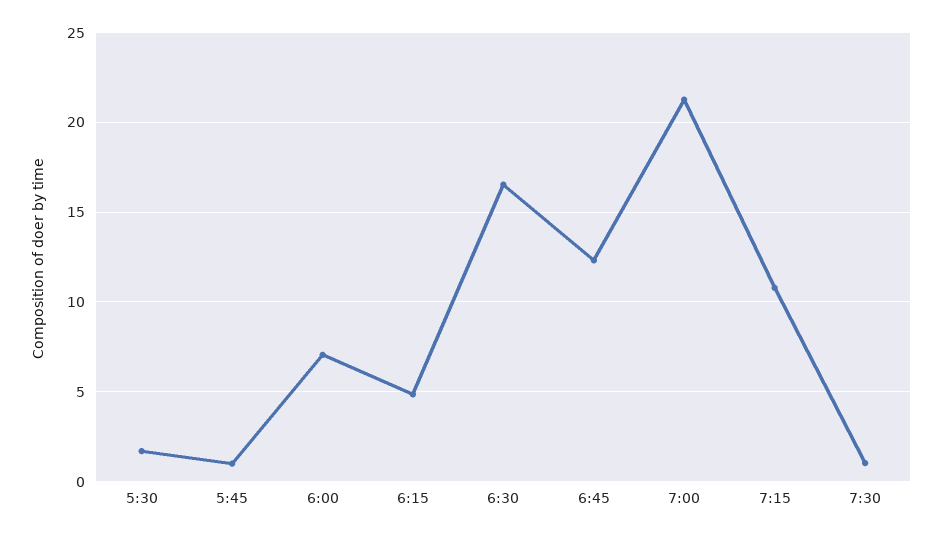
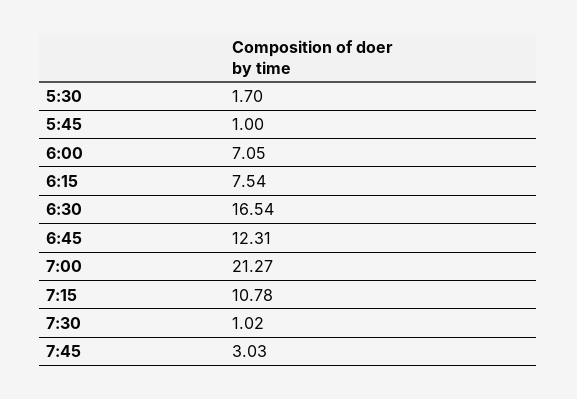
6:15: 5 -> 7.54
7:45: none -> 3.03

